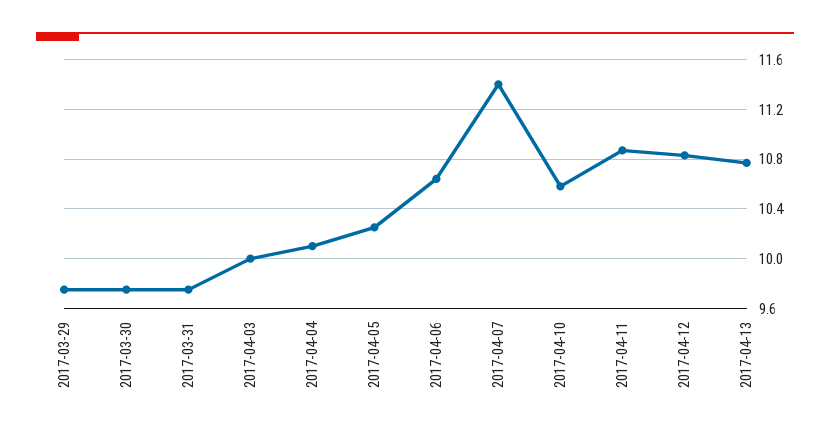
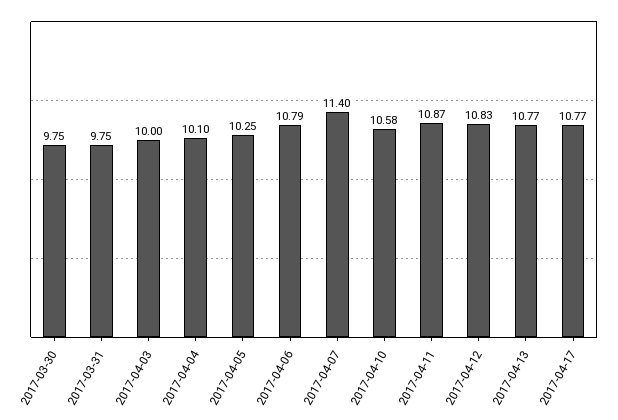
2017-03-29: 9.75 -> none
2017-04-06: 10.65 -> 10.79
2017-04-17: none -> 10.77

